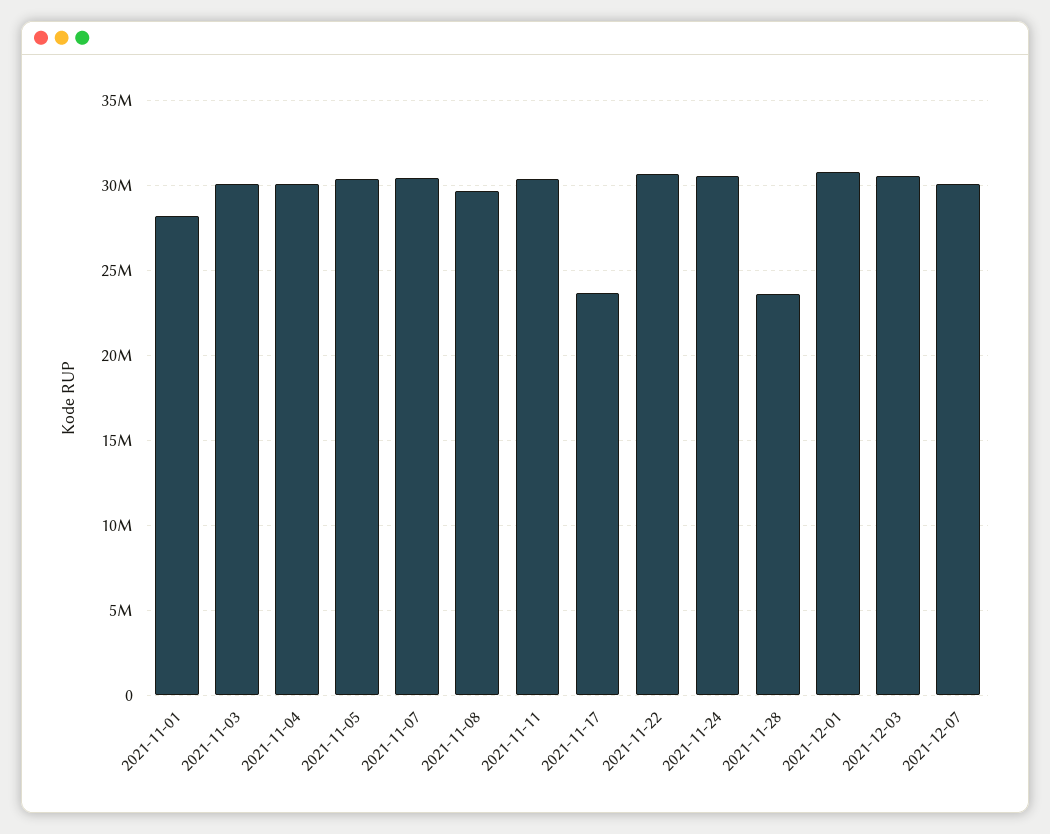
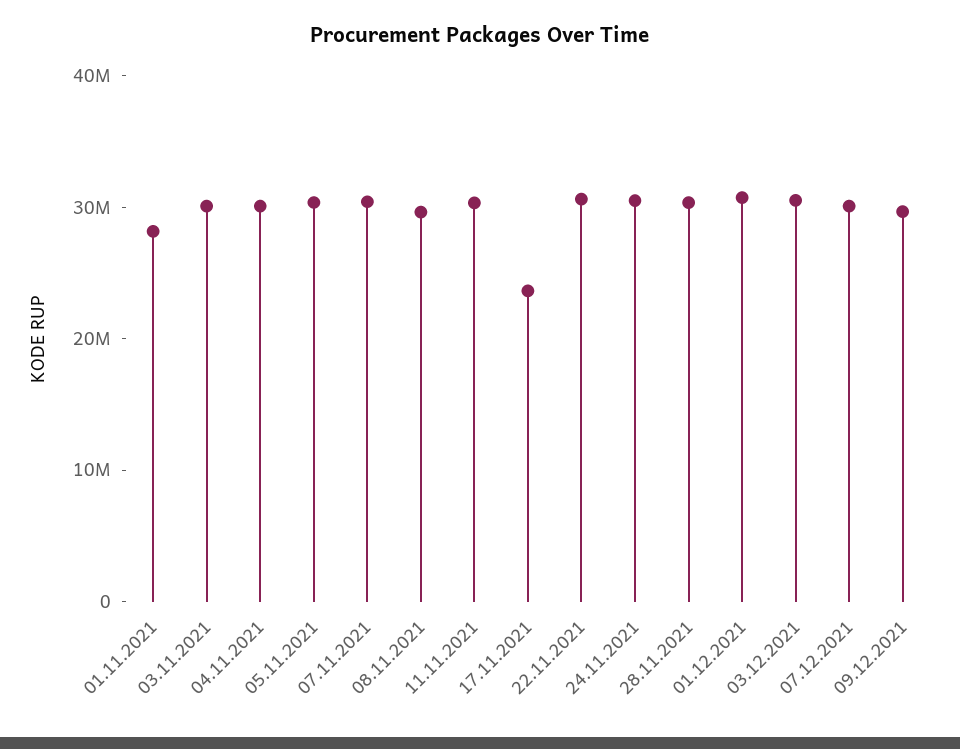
2021-11-28: 23500000 -> 30000000
09.12.2021: none -> 30000000

